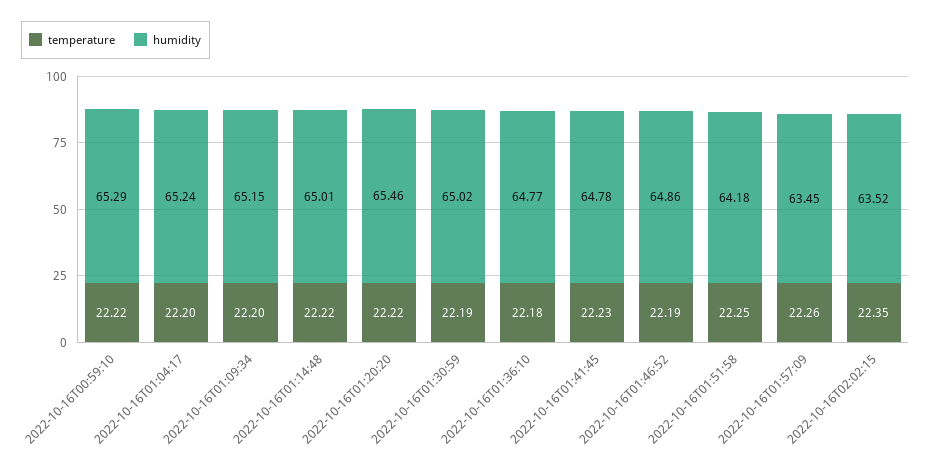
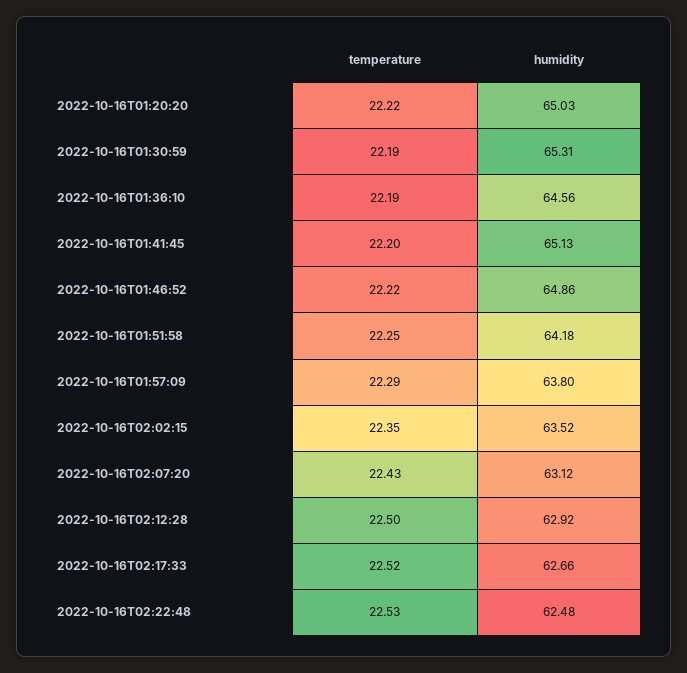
temperature, 2022-10-16T00:59:10: 22.22 -> none
humidity, 2022-10-16T00:59:10: 65.29 -> none
temperature, 2022-10-16T01:04:17: 22.2 -> none
humidity, 2022-10-16T01:04:17: 65.24 -> none
temperature, 2022-10-16T01:09:34: 22.2 -> none
humidity, 2022-10-16T01:09:34: 65.15 -> none
temperature, 2022-10-16T01:14:48: 22.22 -> none
humidity, 2022-10-16T01:14:48: 65.01 -> none
humidity, 2022-10-16T01:20:20: 65.46 -> 65.03
humidity, 2022-10-16T01:30:59: 65.02 -> 65.31
temperature, 2022-10-16T01:36:10: 22.18 -> 22.19
humidity, 2022-10-16T01:36:10: 64.77 -> 64.56
temperature, 2022-10-16T01:41:45: 22.23 -> 22.2
humidity, 2022-10-16T01:41:45: 64.78 -> 65.13
temperature, 2022-10-16T01:46:52: 22.19 -> 22.22
temperature, 2022-10-16T01:57:09: 22.26 -> 22.29
humidity, 2022-10-16T01:57:09: 63.45 -> 63.8
temperature, 2022-10-16T02:07:20: none -> 22.43
humidity, 2022-10-16T02:07:20: none -> 63.12
temperature, 2022-10-16T02:12:28: none -> 22.5
humidity, 2022-10-16T02:12:28: none -> 62.92
temperature, 2022-10-16T02:17:33: none -> 22.52
humidity, 2022-10-16T02:17:33: none -> 62.66
temperature, 2022-10-16T02:22:48: none -> 22.53
humidity, 2022-10-16T02:22:48: none -> 62.48

